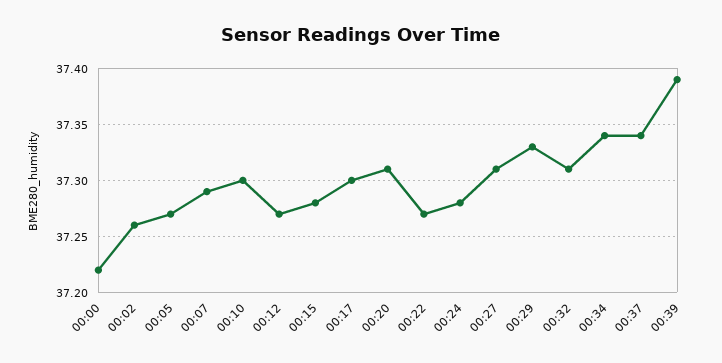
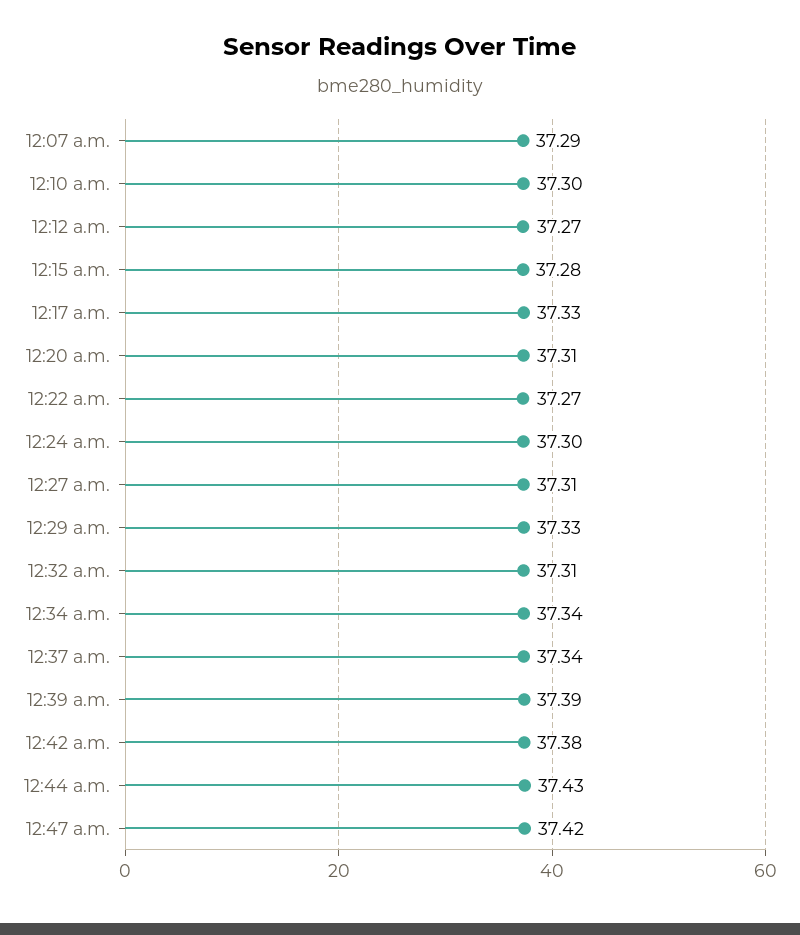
00:00: 37.22 -> none
00:02: 37.26 -> none
00:05: 37.27 -> none
00:17: 37.3 -> 37.33
00:24: 37.28 -> 37.3
12:42 a.m.: none -> 37.38
12:44 a.m.: none -> 37.43
12:47 a.m.: none -> 37.42

